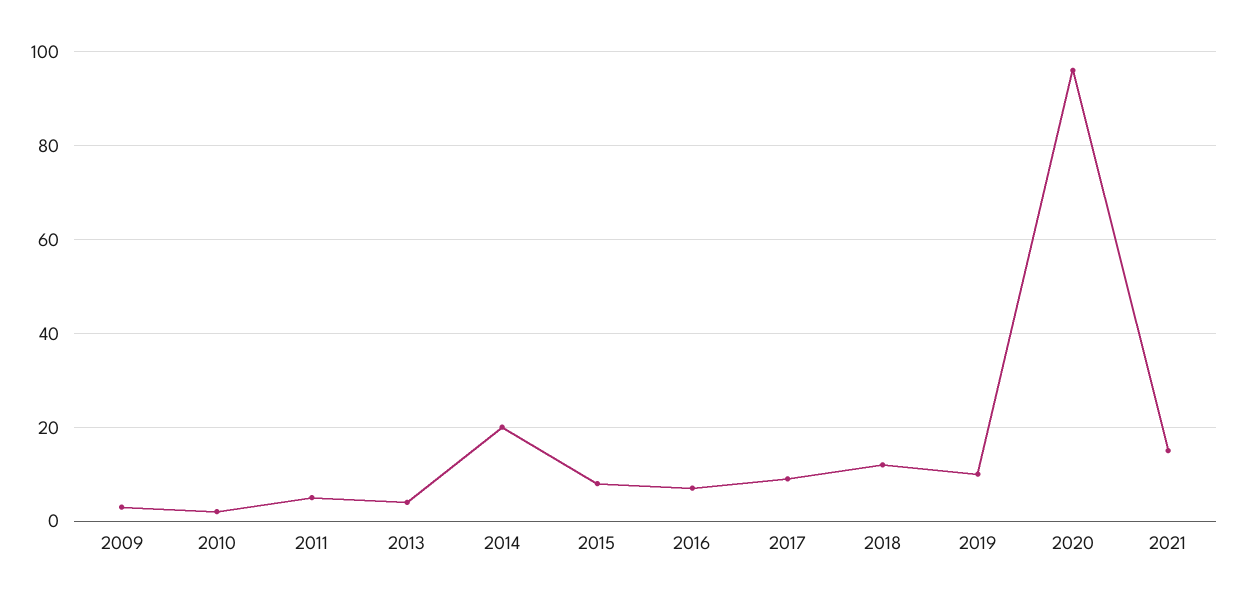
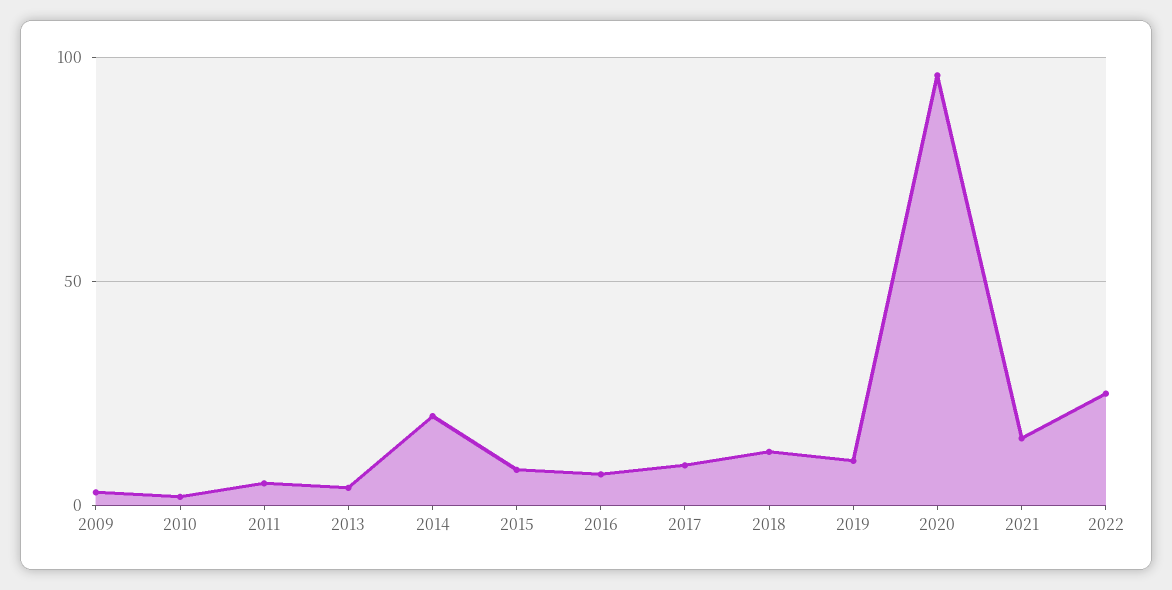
2022: none -> 25

